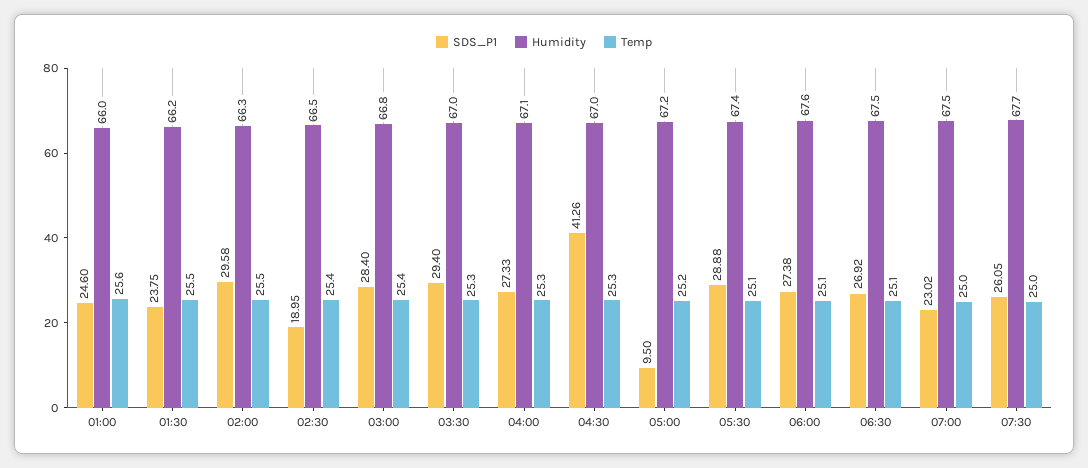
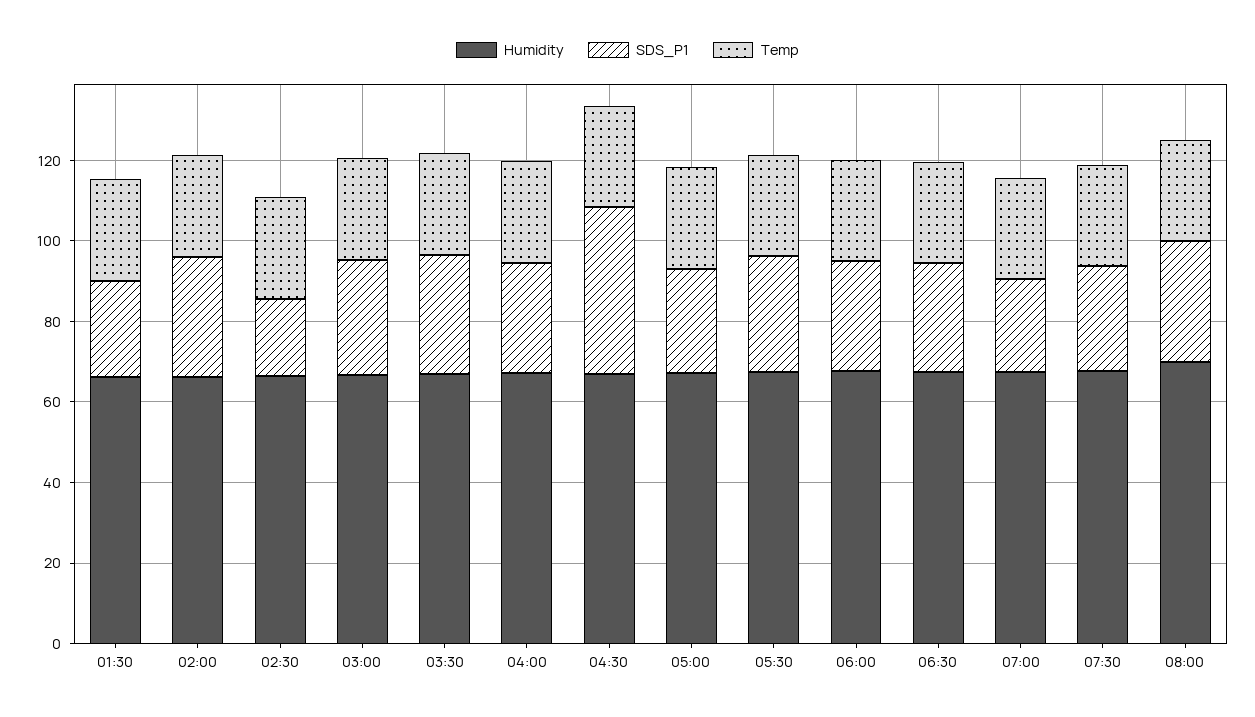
SDS_P1, 01:00: 24.6 -> none
Humidity, 01:00: 66 -> none
Temp, 01:00: 25.6 -> none
SDS_P1, 05:00: 9.5 -> 25
Humidity, 08:00: none -> 70
SDS_P1, 08:00: none -> 30
Temp, 08:00: none -> 25

